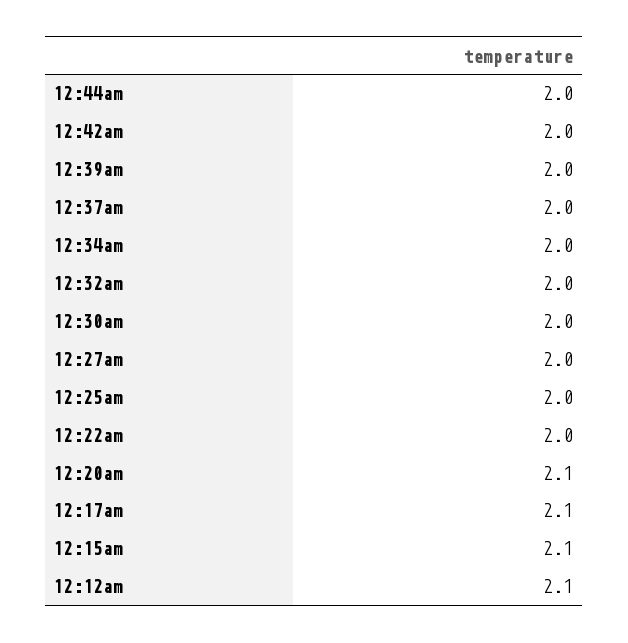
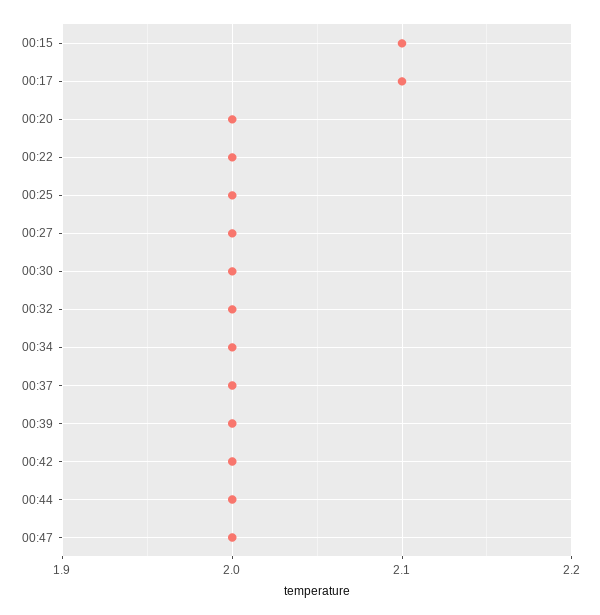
12:20am: 2.1 -> 2
12:12am: 2.1 -> none
00:47: none -> 2

